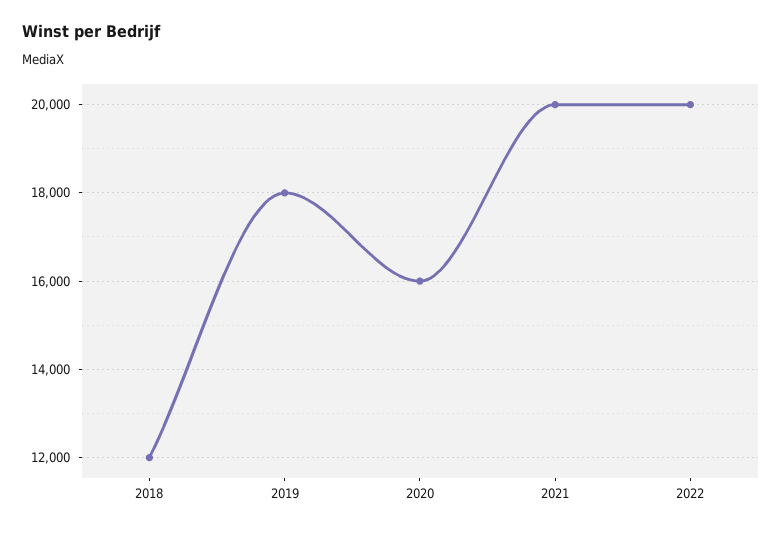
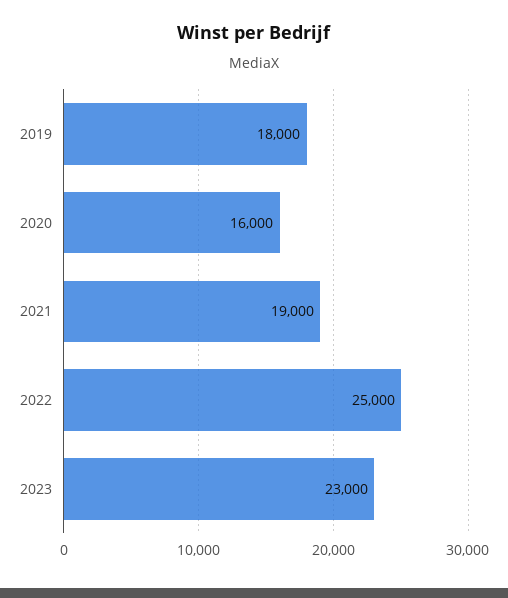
2018: 12000 -> none
2021: 20000 -> 19000
2022: 20000 -> 25000
2023: none -> 23000

